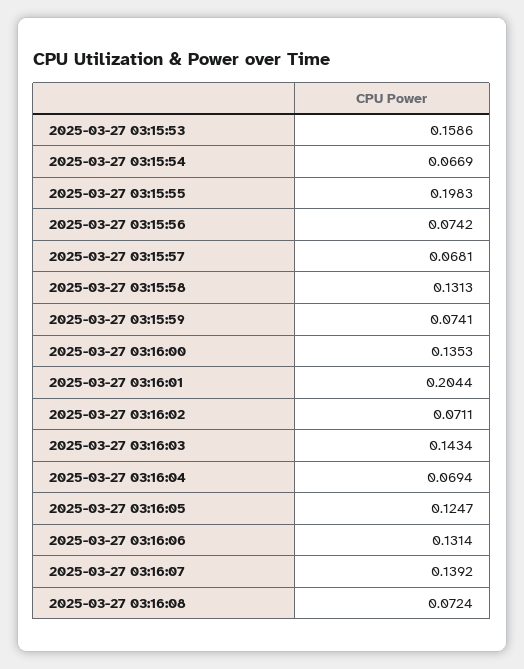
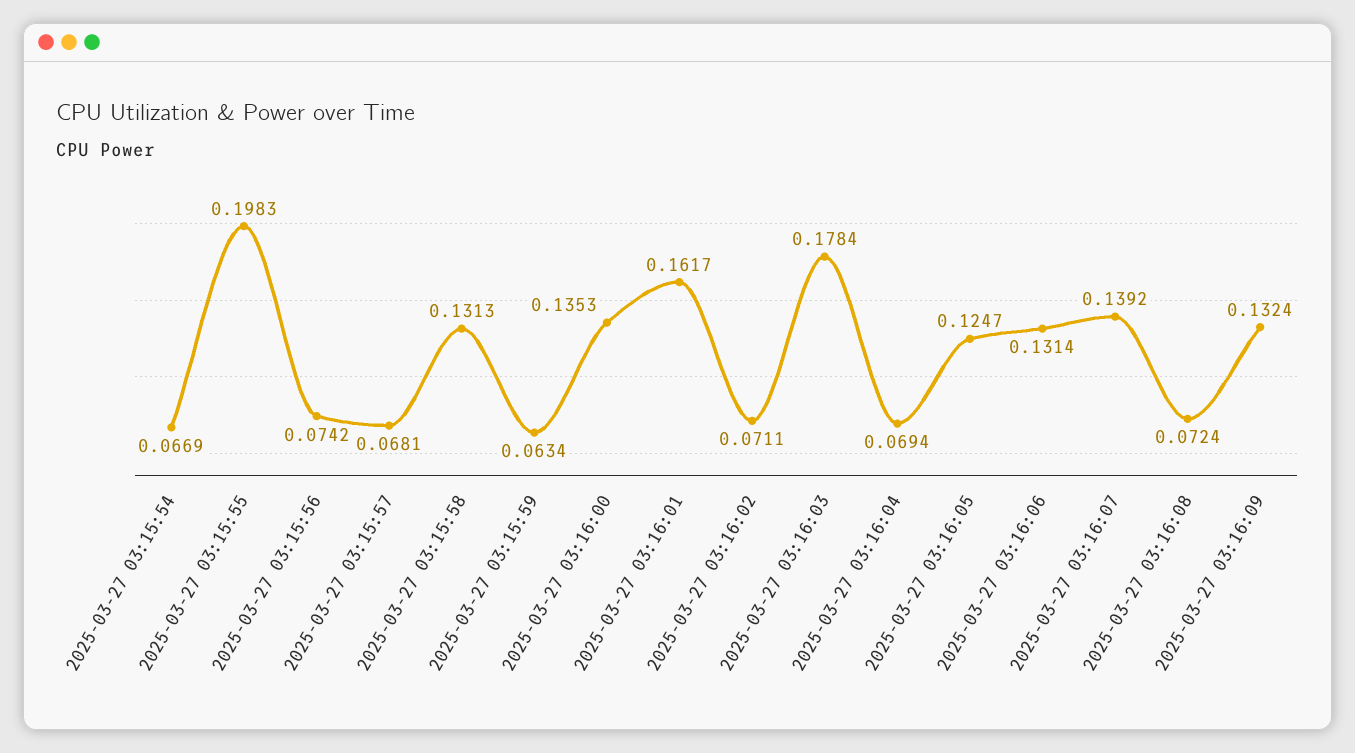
2025-03-27 03:15:53: 0.1586 -> none
2025-03-27 03:15:59: 0.0741 -> 0.0634
2025-03-27 03:16:01: 0.2044 -> 0.1617
2025-03-27 03:16:03: 0.1434 -> 0.1784
2025-03-27 03:16:09: none -> 0.1324

